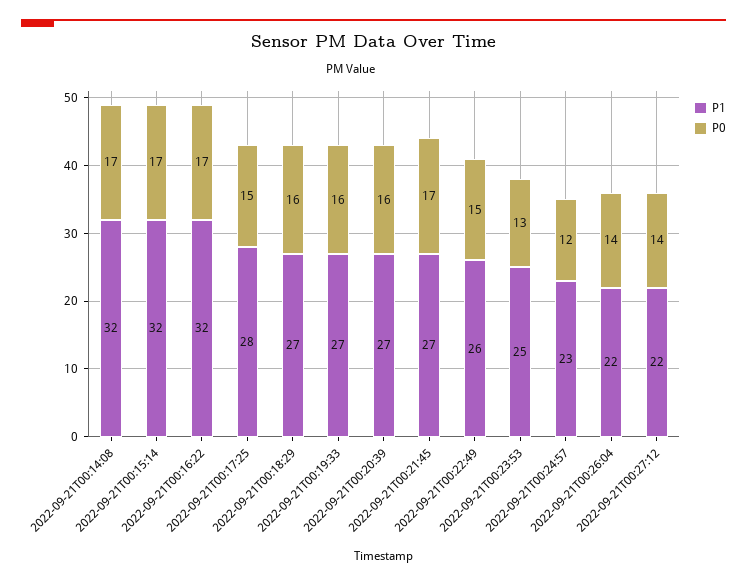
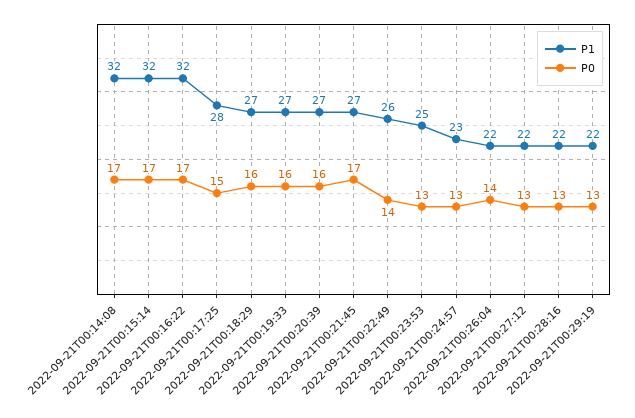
P0, 2022-09-21T00:22:49: 15 -> 14
P0, 2022-09-21T00:24:57: 12 -> 13
P0, 2022-09-21T00:27:12: 14 -> 13
P1, 2022-09-21T00:28:16: none -> 22
P0, 2022-09-21T00:28:16: none -> 13
P1, 2022-09-21T00:29:19: none -> 22
P0, 2022-09-21T00:29:19: none -> 13

